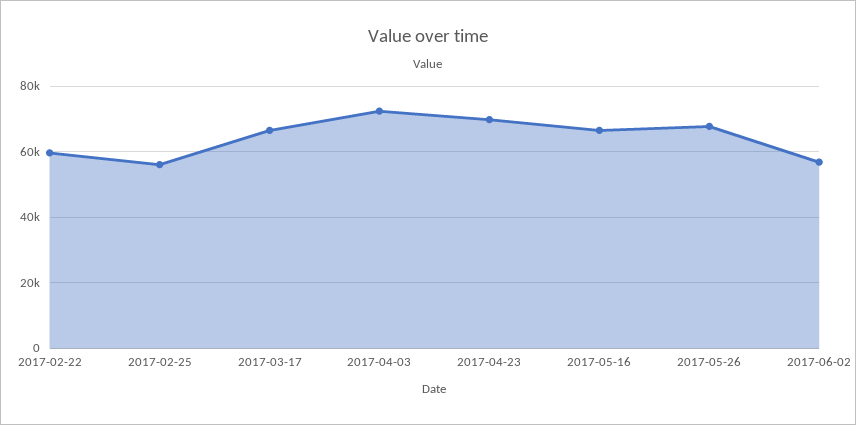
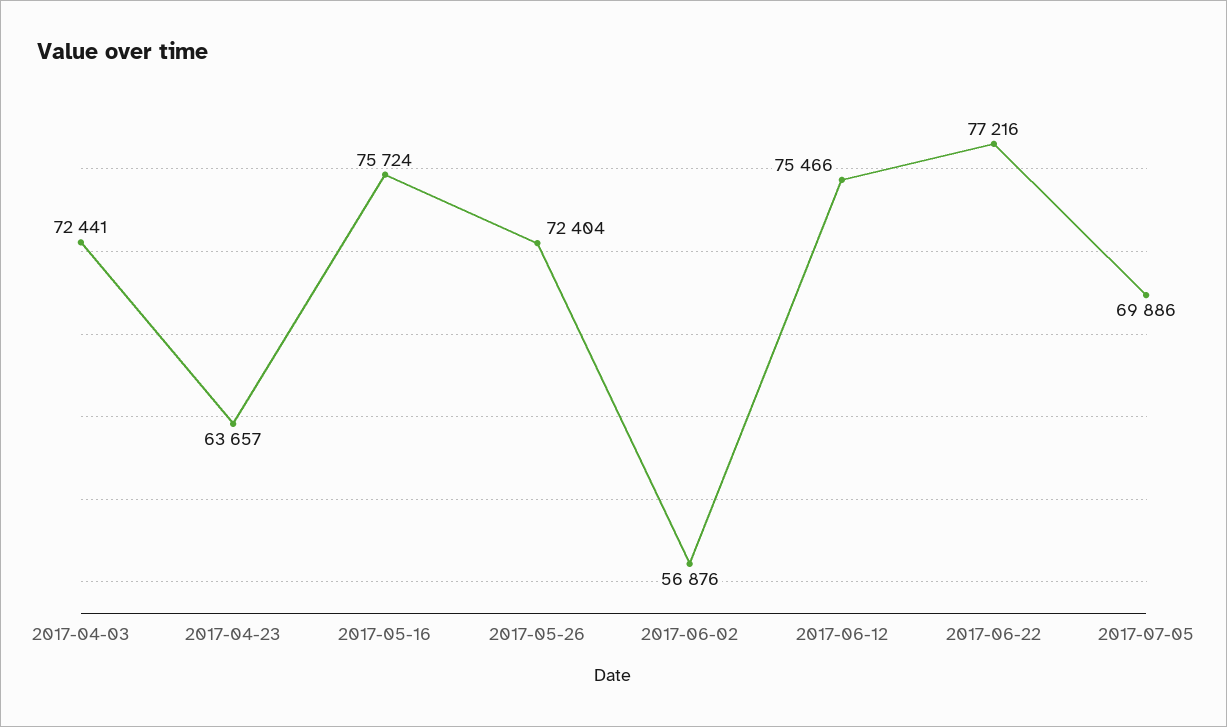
2017-02-22: 60000 -> none
2017-02-25: 56000 -> none
2017-03-17: 66000 -> none
2017-04-23: 70000 -> 63657
2017-05-16: 66000 -> 75724
2017-05-26: 68000 -> 72404
2017-06-12: none -> 75466
2017-06-22: none -> 77216
2017-07-05: none -> 69886

